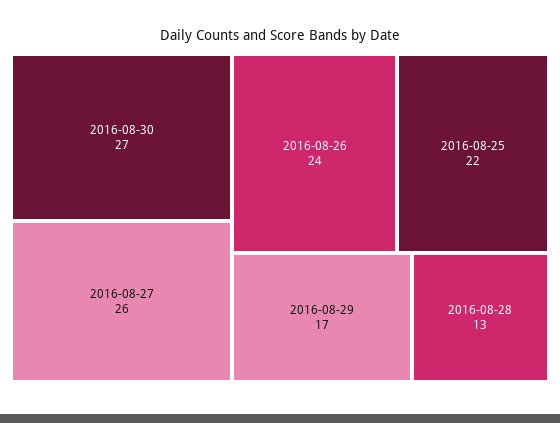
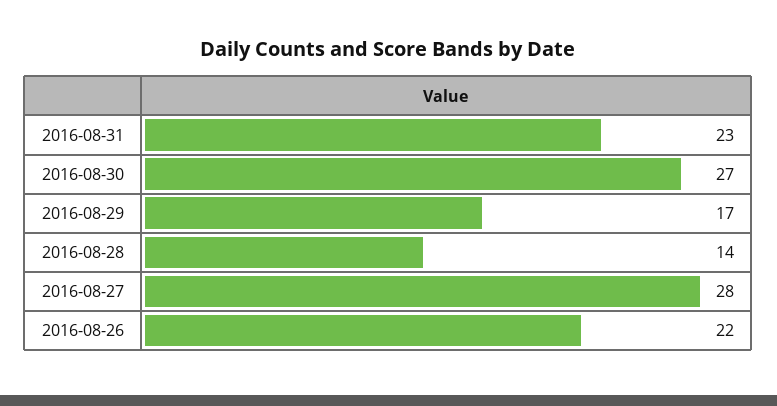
2016-08-27: 26 -> 28
2016-08-26: 24 -> 22
2016-08-25: 22 -> none
2016-08-28: 13 -> 14
2016-08-31: none -> 23

